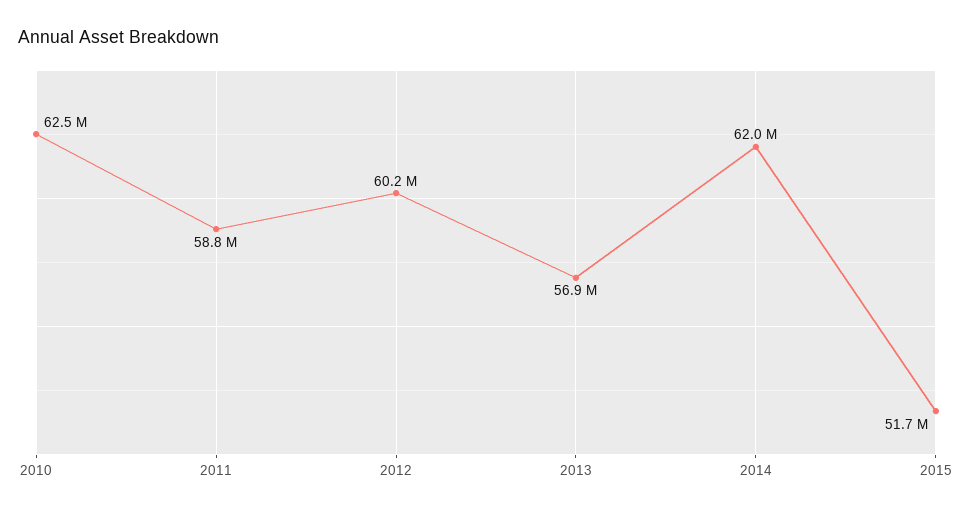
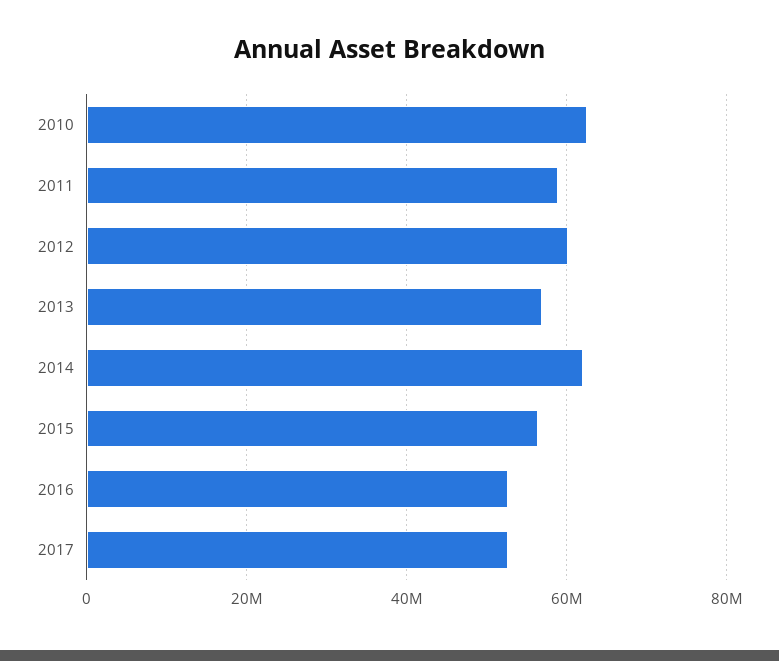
2015: 51700000 -> 56000000
2016: none -> 52000000
2017: none -> 52000000

